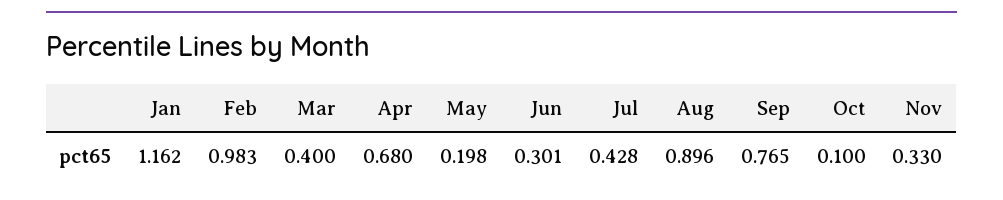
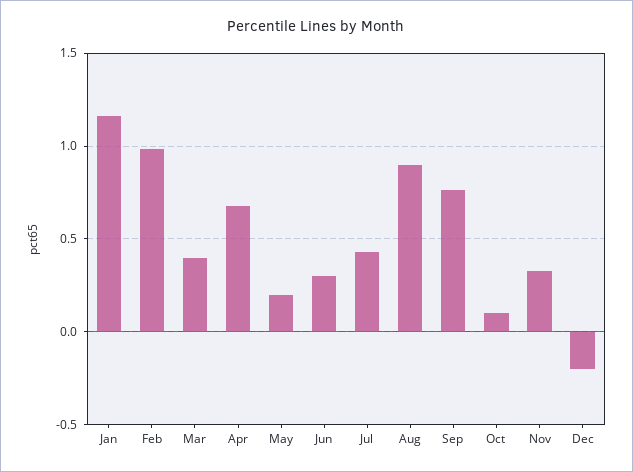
Dec: none -> -0.2

